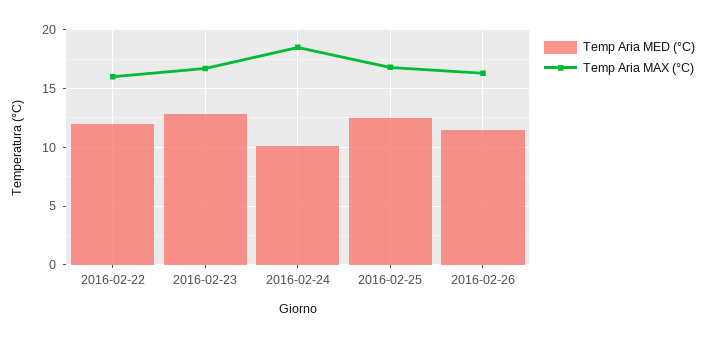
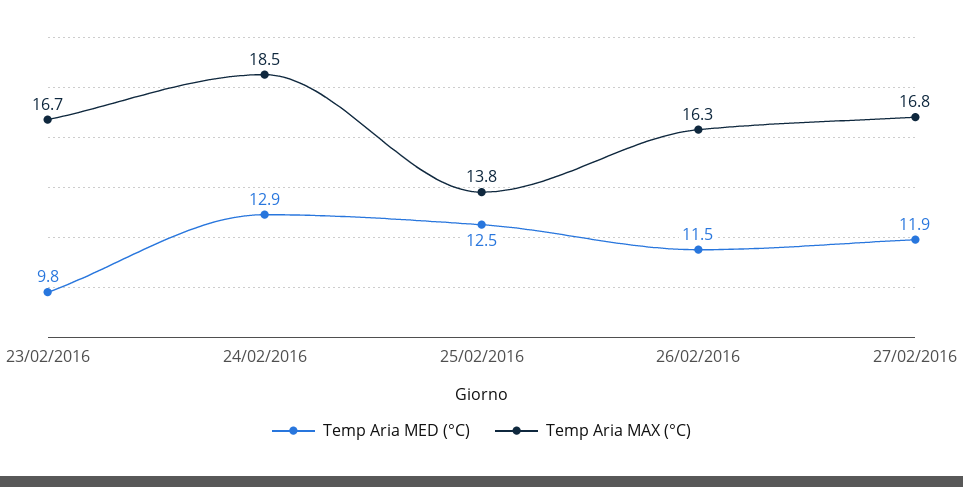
Temp Aria MED (°C), 2016-02-22: 12 -> none
Temp Aria MAX (°C), 2016-02-22: 16 -> none
Temp Aria MED (°C), 2016-02-23: 13 -> 9.8
Temp Aria MED (°C), 2016-02-24: 10 -> 12.9
Temp Aria MAX (°C), 2016-02-25: 17 -> 13.8
Temp Aria MED (°C), 27/02/2016: none -> 11.9
Temp Aria MAX (°C), 27/02/2016: none -> 16.8

